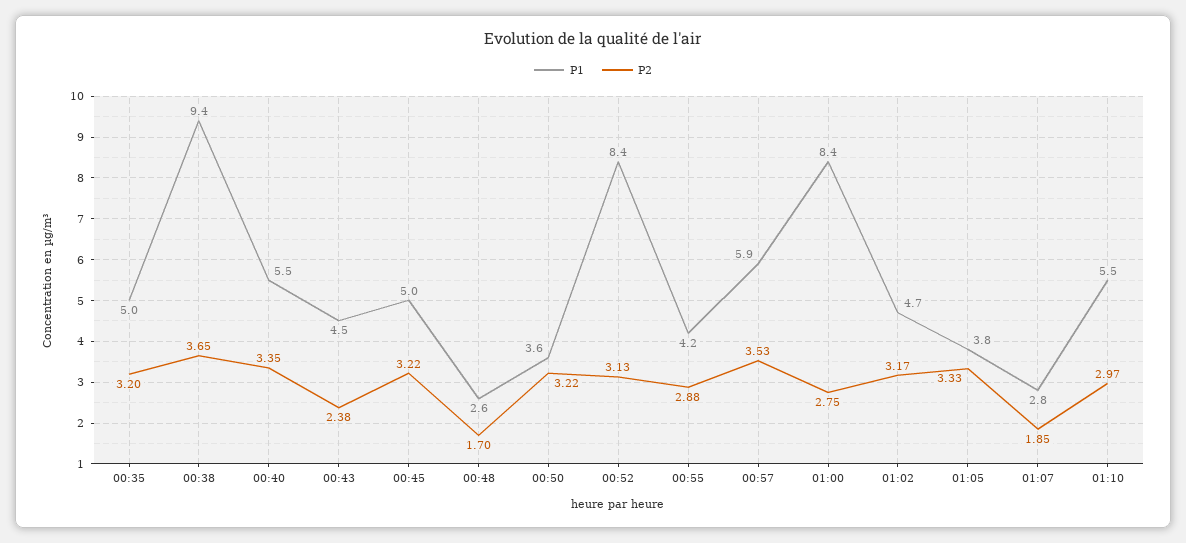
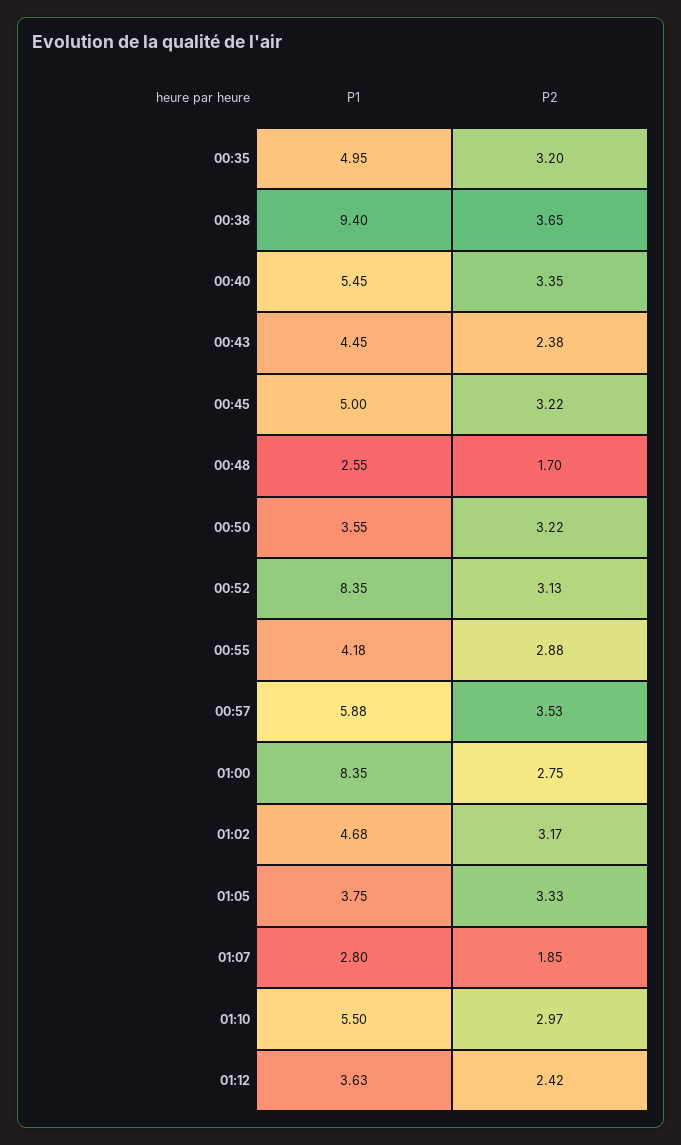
P1, 01:12: none -> 3.63
P2, 01:12: none -> 2.42

